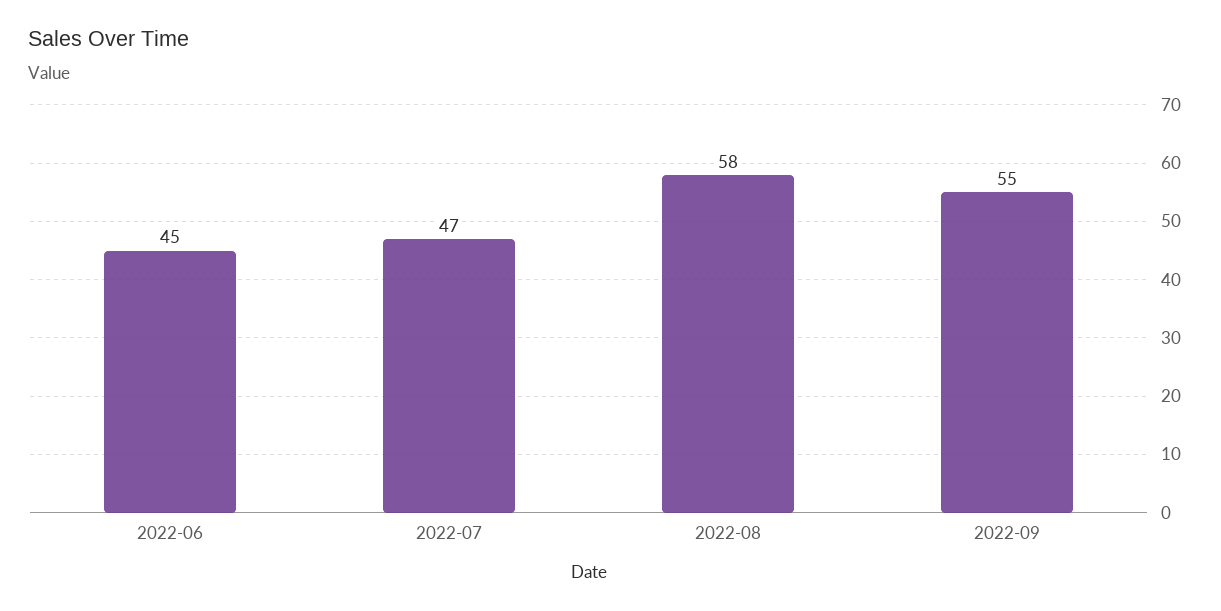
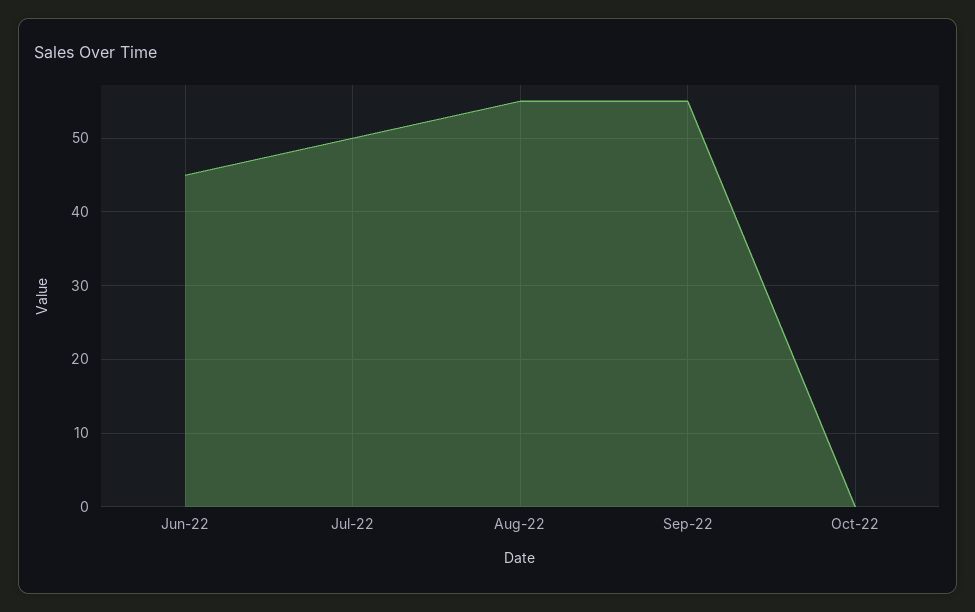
2022-07: 47 -> 50
2022-08: 58 -> 55
Oct-22: none -> 0

